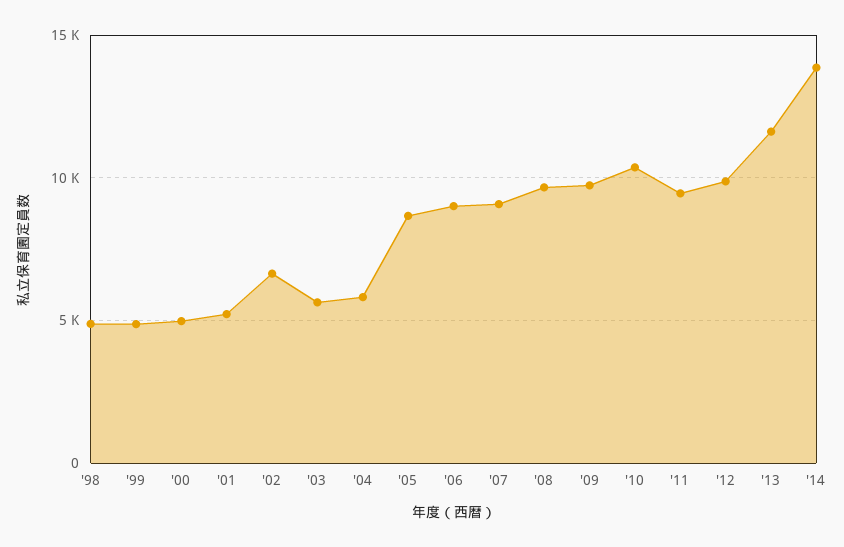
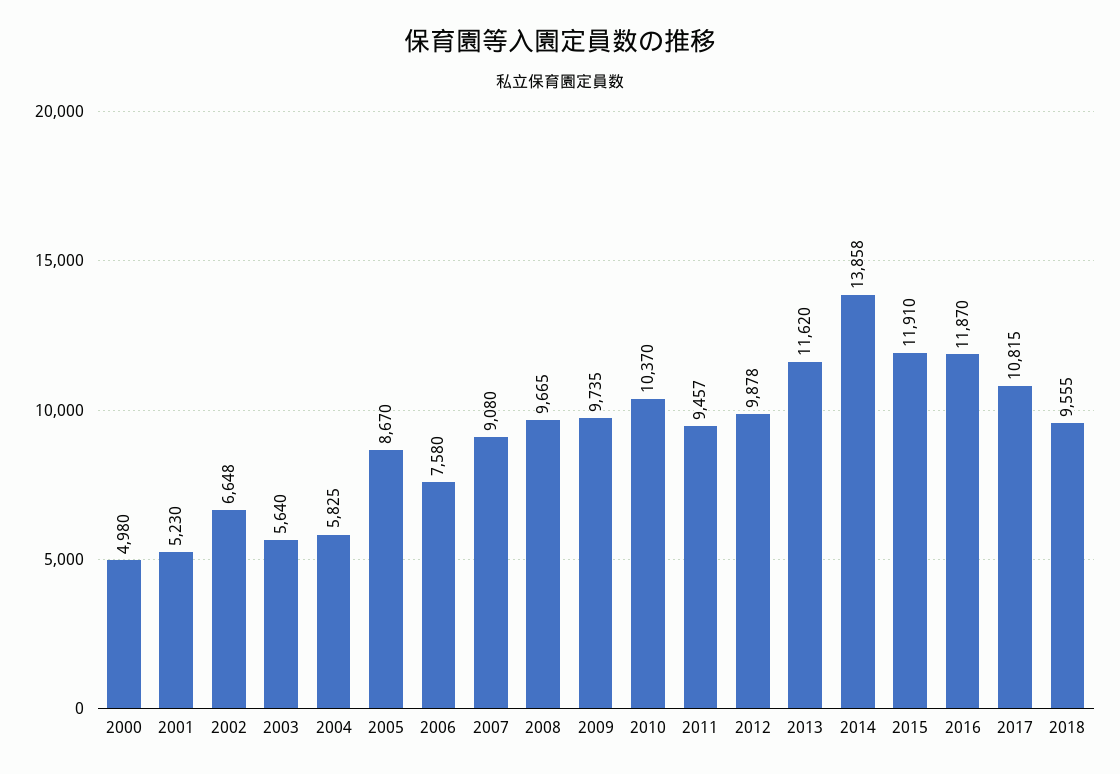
'98: 5000 -> none
'99: 5000 -> none
'06: 9000 -> 7580
2015: none -> 11910
2016: none -> 11870
2017: none -> 10815
2018: none -> 9555

